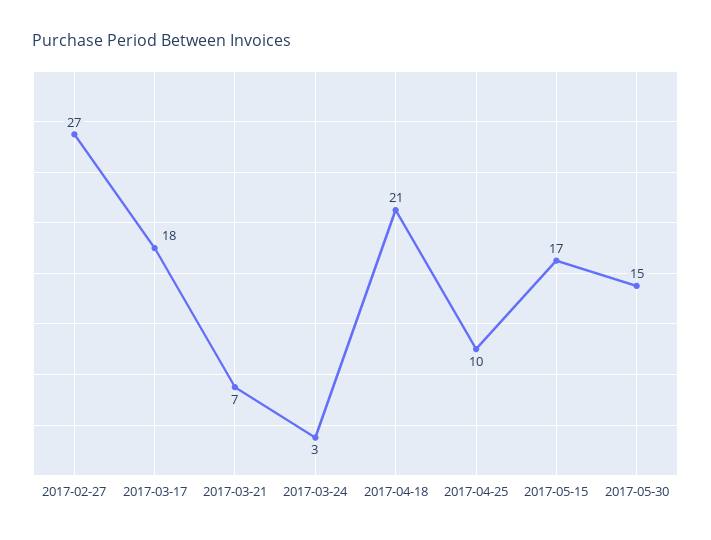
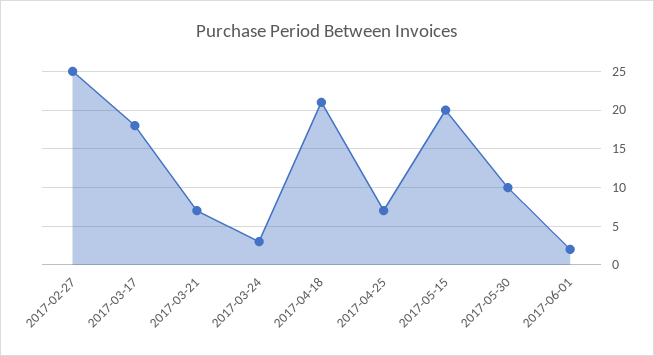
2017-02-27: 27 -> 25
2017-04-25: 10 -> 7
2017-05-15: 17 -> 20
2017-05-30: 15 -> 10
2017-06-01: none -> 2

